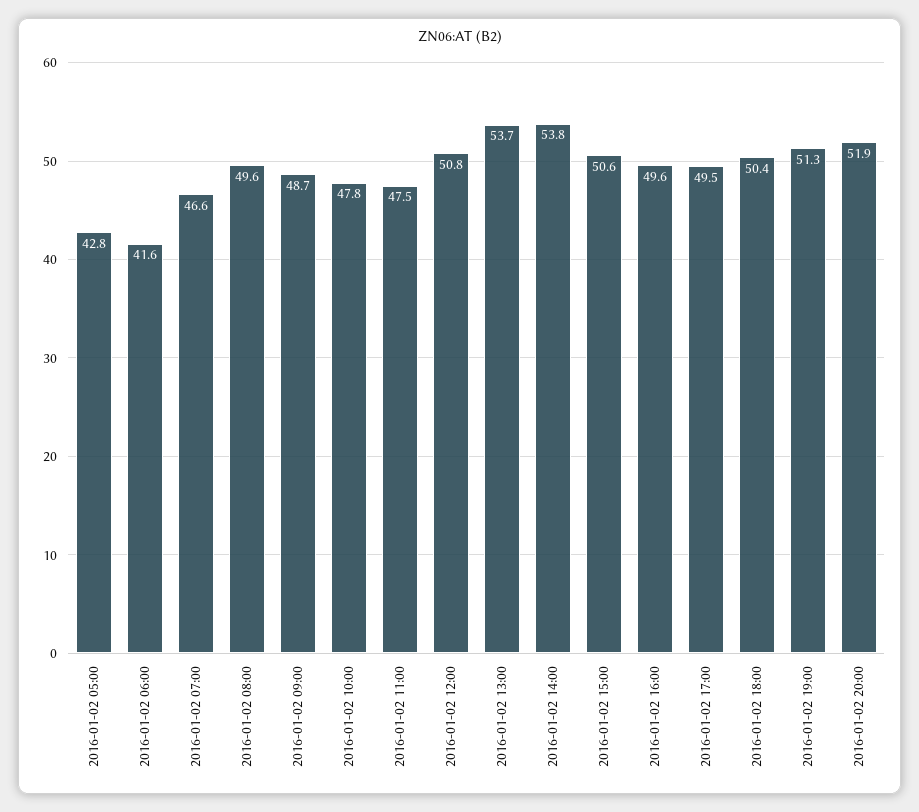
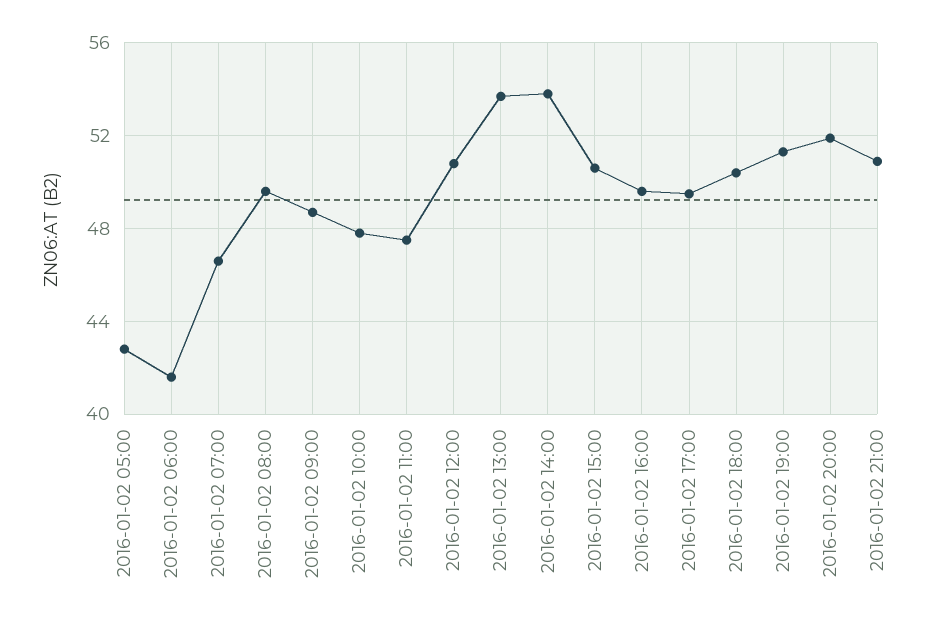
2016-01-02 21:00: none -> 51

